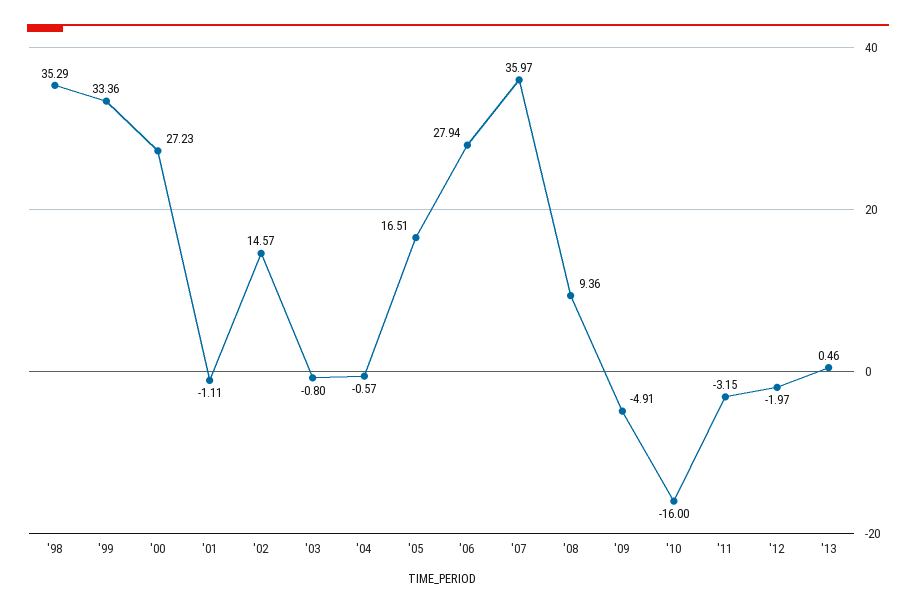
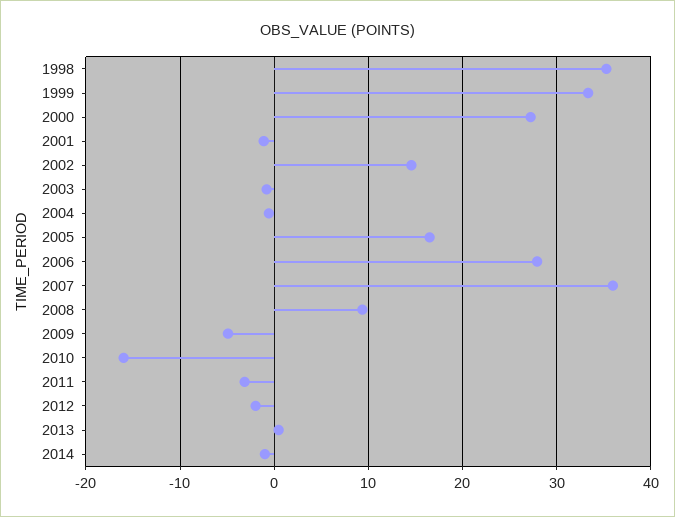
2014: none -> -1

